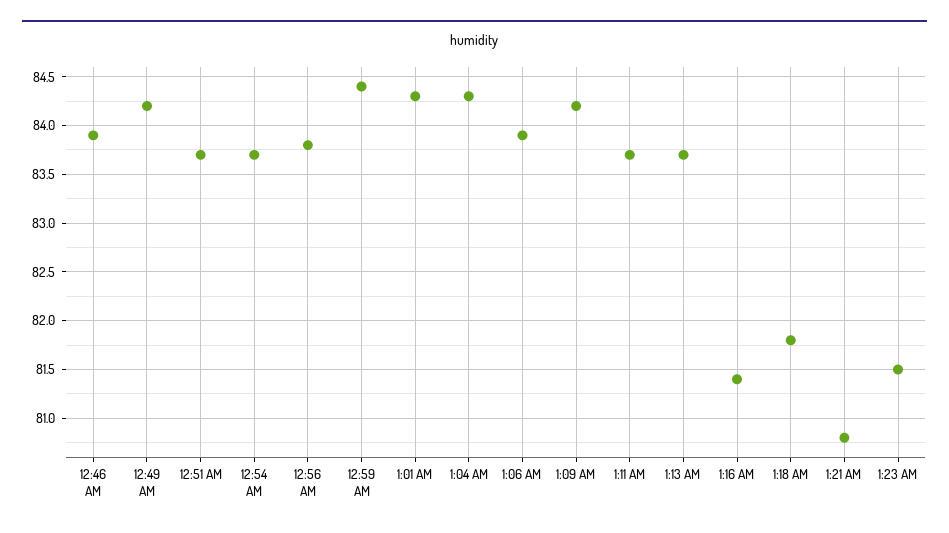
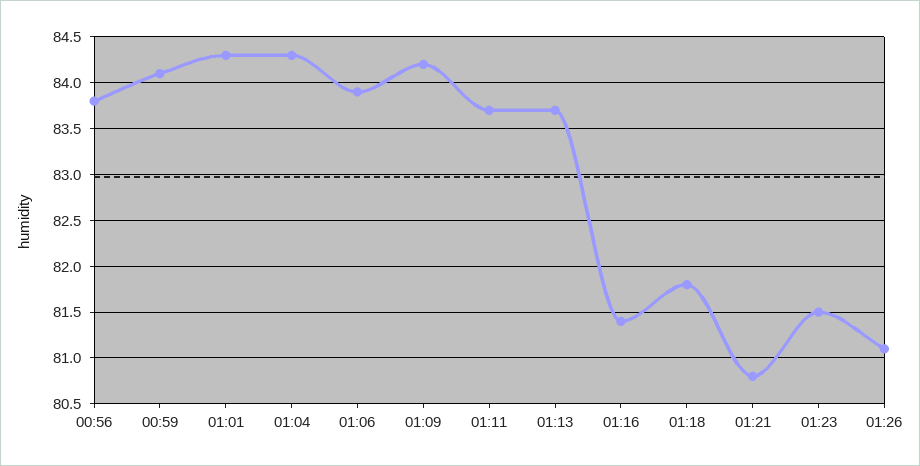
12:46 AM: 83.9 -> none
12:49 AM: 84.2 -> none
12:51 AM: 83.7 -> none
12:54 AM: 83.7 -> none
12:59 AM: 84.4 -> 84.1
01:26: none -> 81.1

